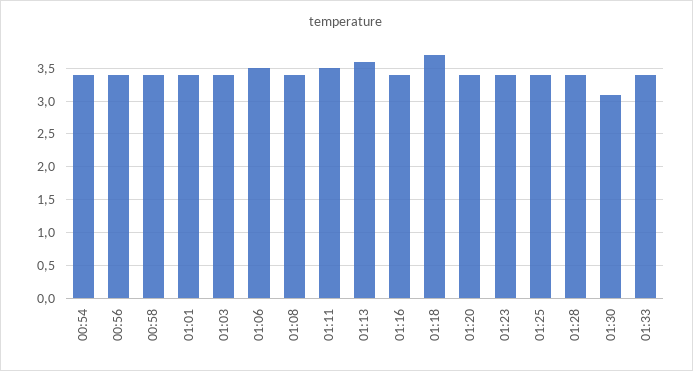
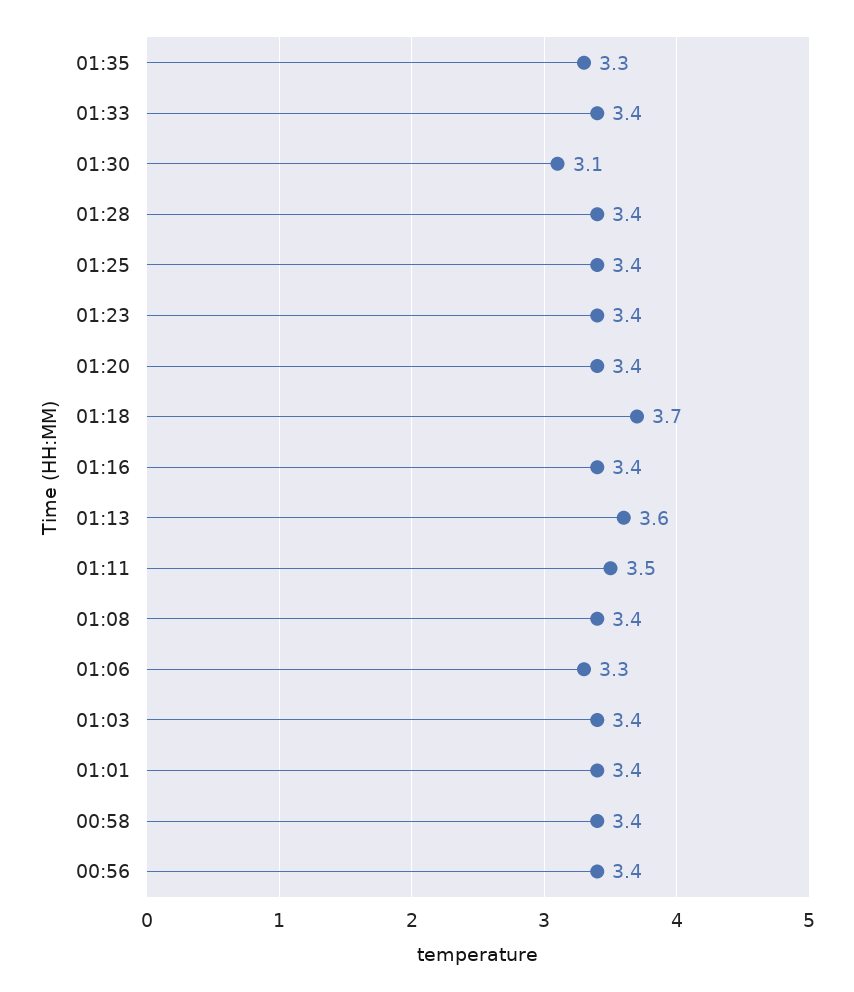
00:54: 3.4 -> none
01:06: 3.5 -> 3.3
01:35: none -> 3.3

